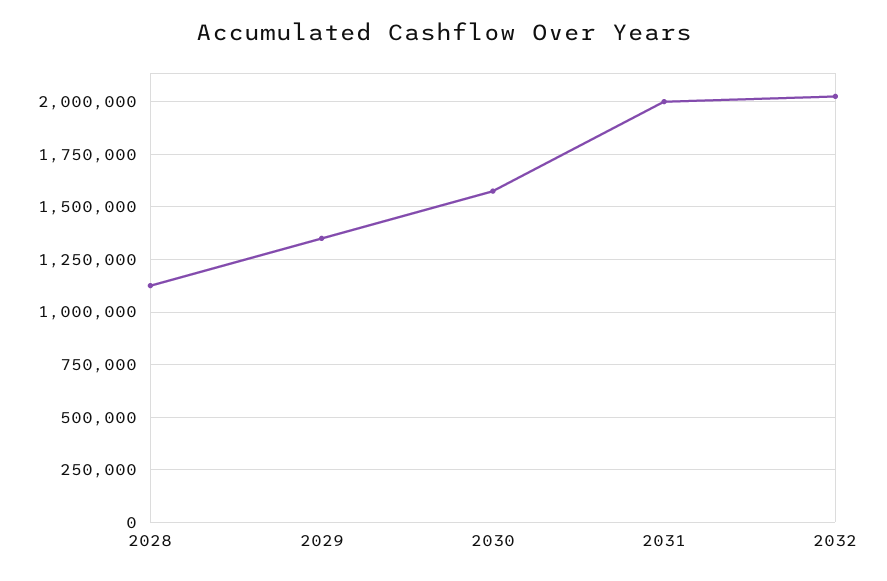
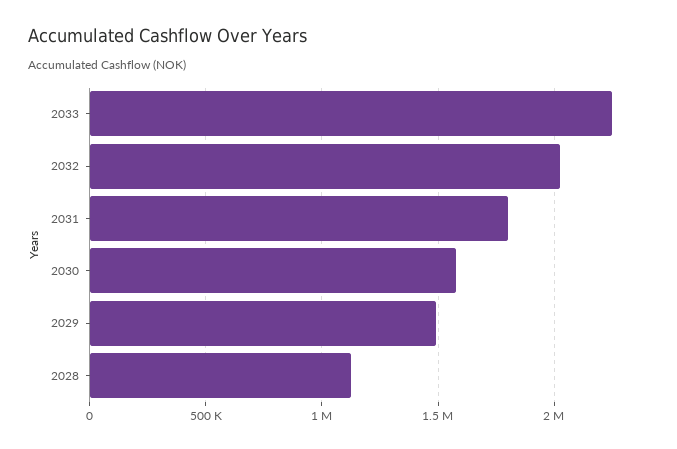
2029: 1350000 -> 1500000
2031: 2000000 -> 1800000
2033: none -> 2250000

